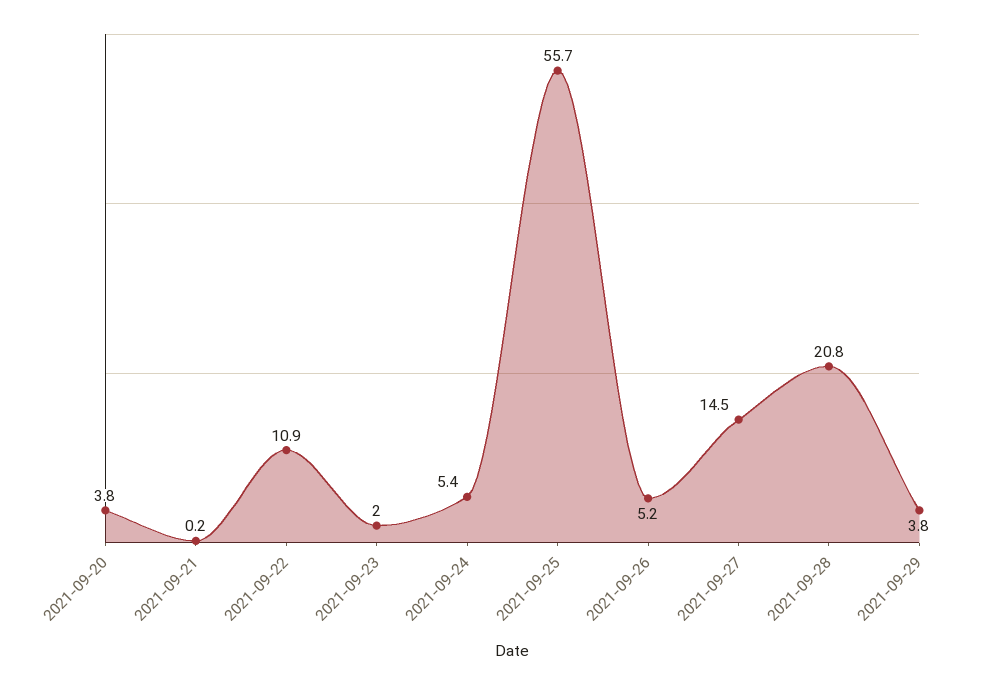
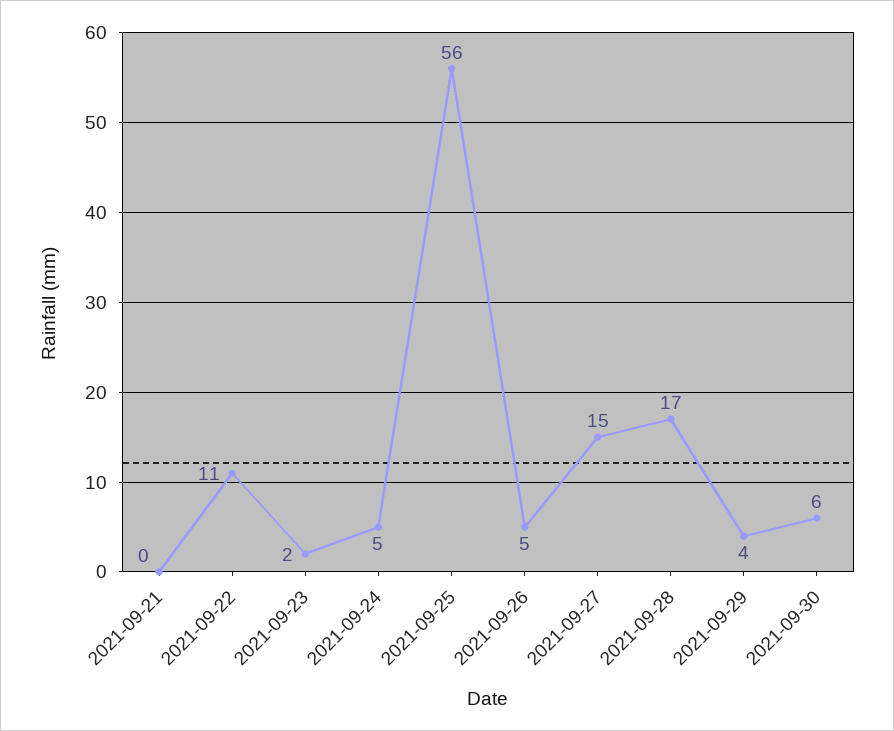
2021-09-20: 3.8 -> none
2021-09-28: 20.8 -> 17
2021-09-30: none -> 6

